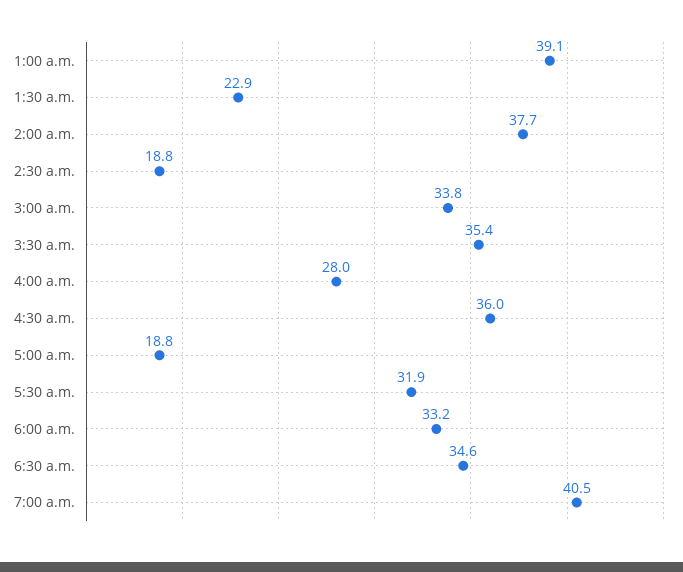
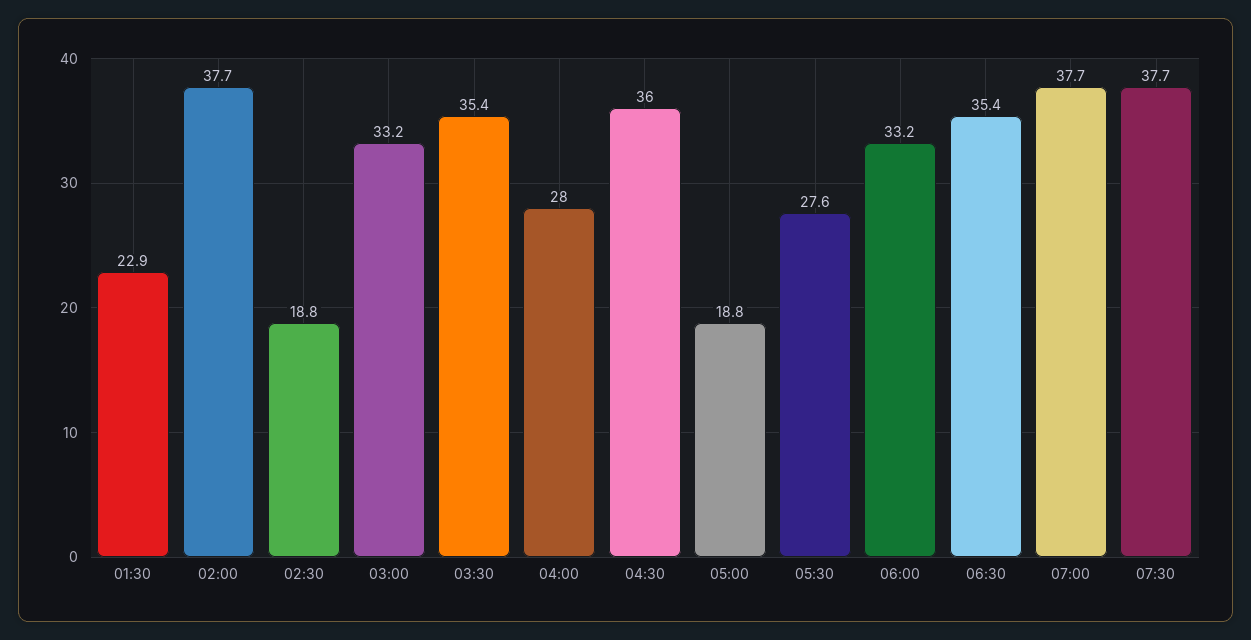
1:00 a.m.: 39.1 -> none
3:00 a.m.: 33.8 -> 33.2
5:30 a.m.: 31.9 -> 27.6
6:30 a.m.: 34.6 -> 35.4
7:00 a.m.: 40.5 -> 37.7
07:30: none -> 37.7

